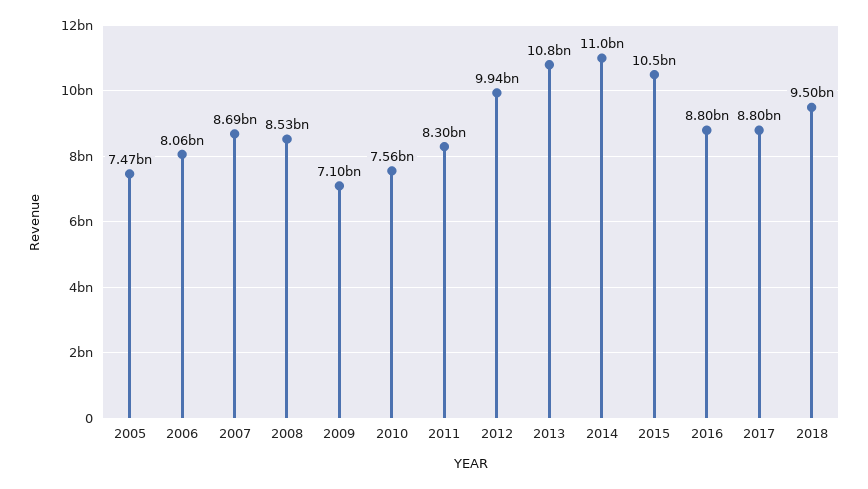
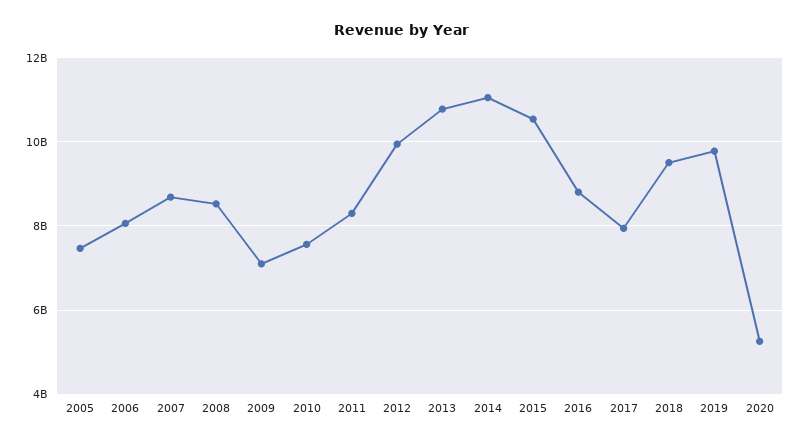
2017: 8800000000 -> 8000000000
2019: none -> 9800000000
2020: none -> 5200000000

